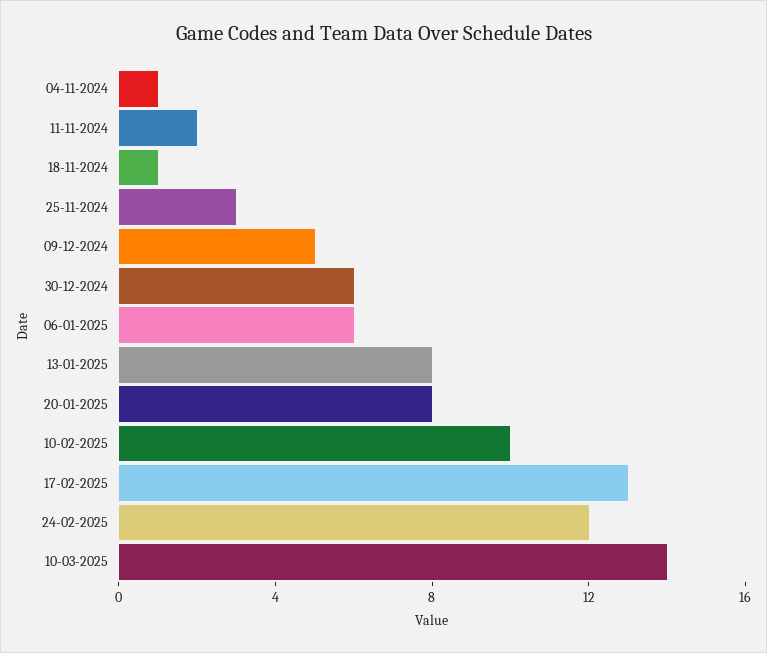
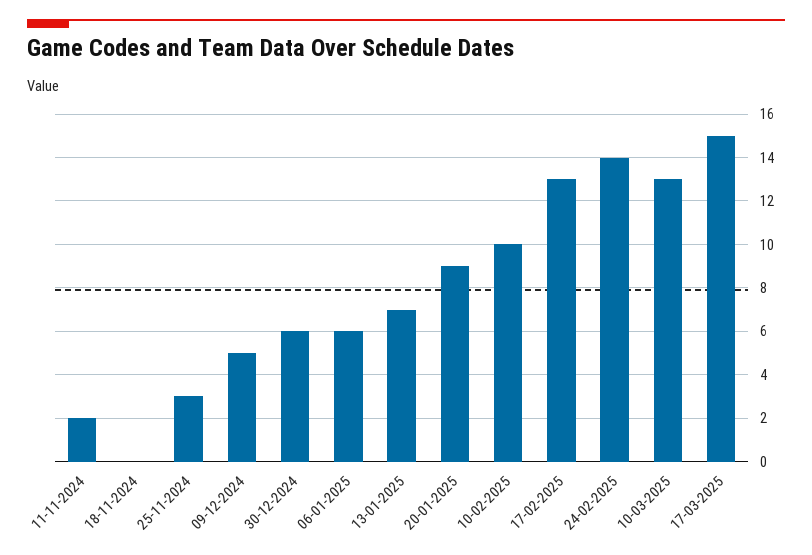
04-11-2024: 1 -> none
18-11-2024: 1 -> 0
13-01-2025: 8 -> 7
20-01-2025: 8 -> 9
24-02-2025: 12 -> 14
10-03-2025: 14 -> 13
17-03-2025: none -> 15

